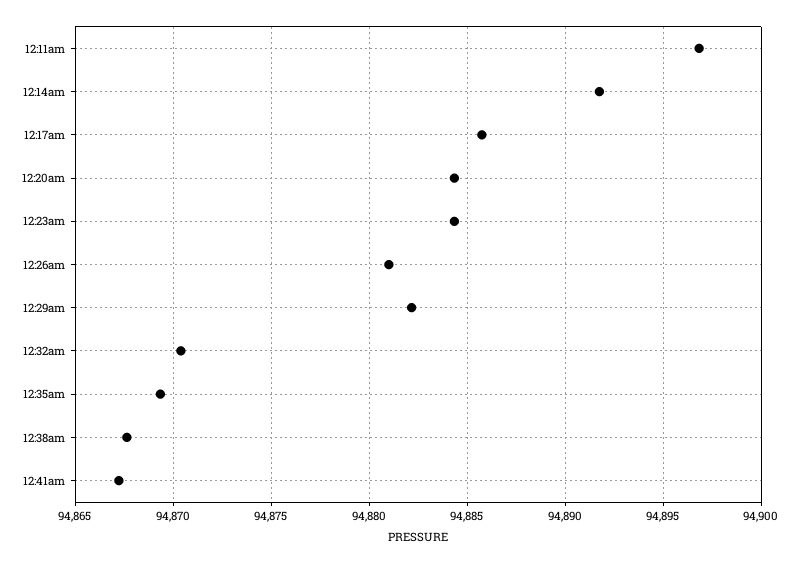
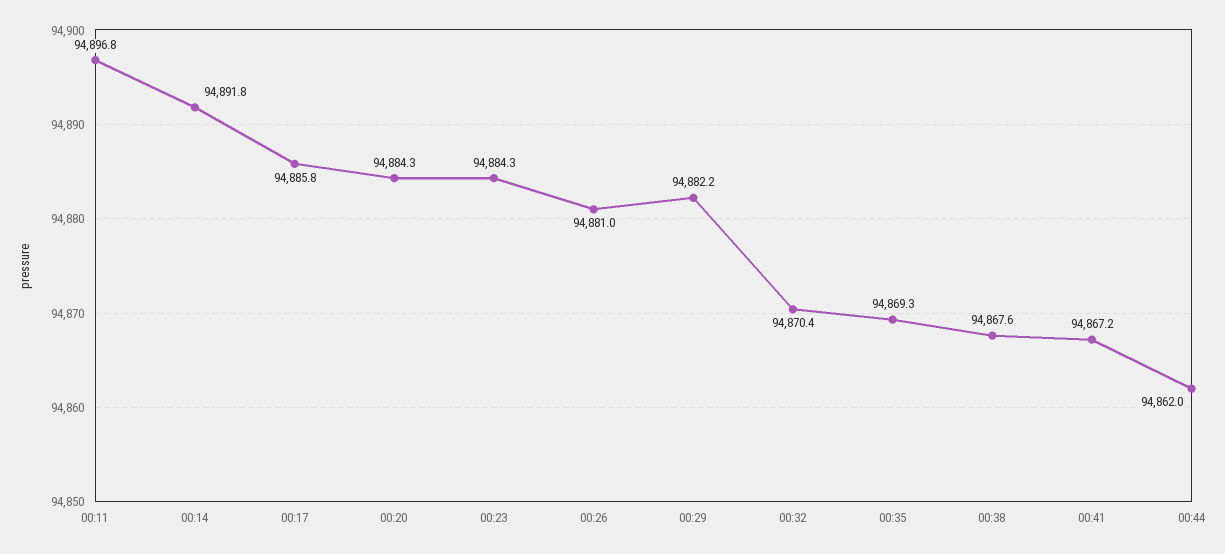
00:44: none -> 94862

